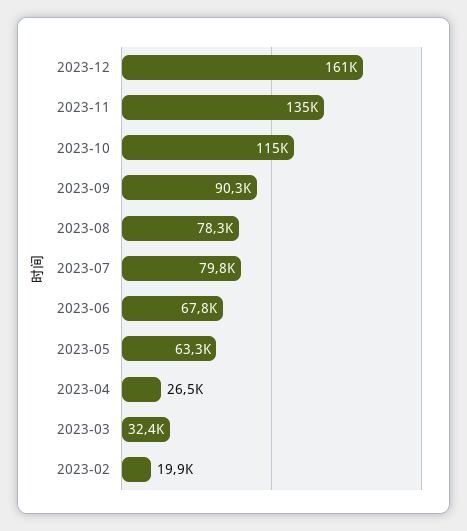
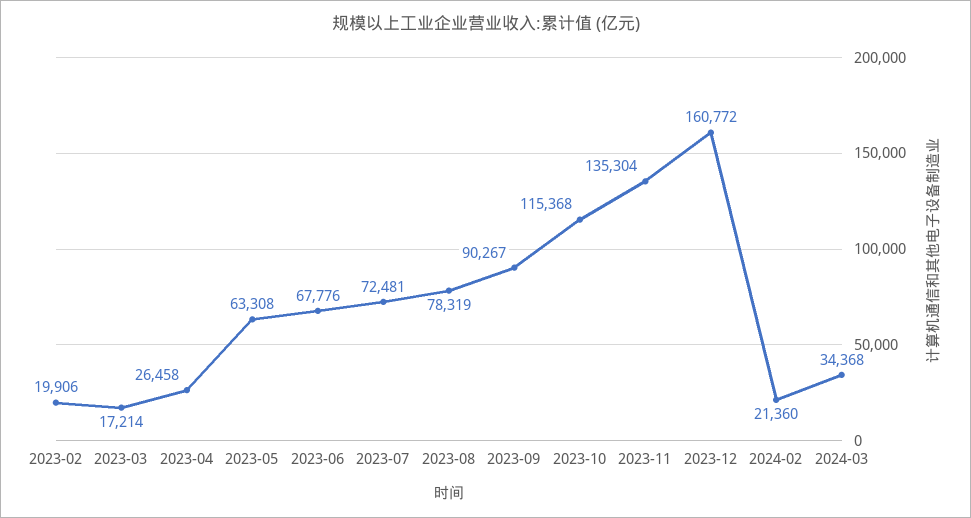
2023-07: 79800 -> 72481
2023-03: 32400 -> 17214
2024-02: none -> 21360
2024-03: none -> 34368

